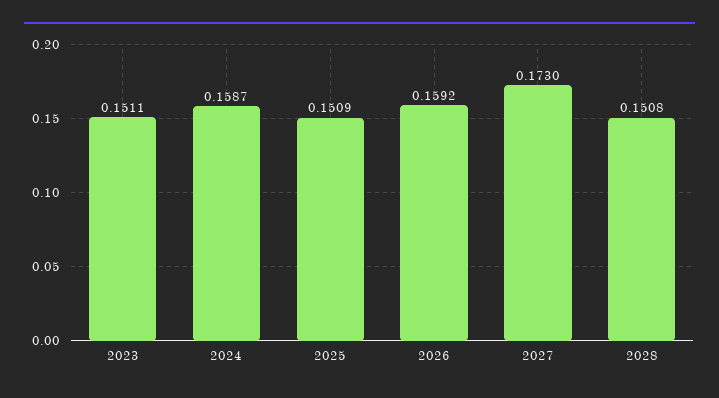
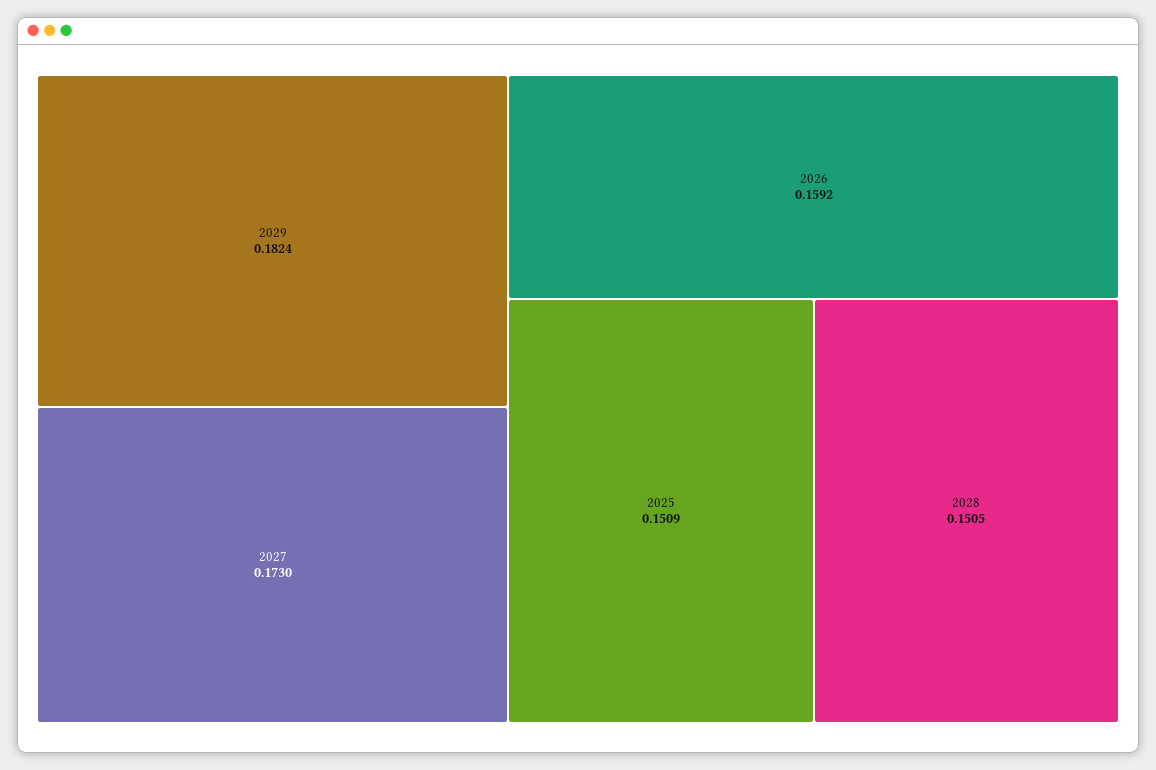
2023: 0.1511 -> none
2024: 0.1587 -> none
2028: 0.1508 -> 0.1505
2029: none -> 0.1824

